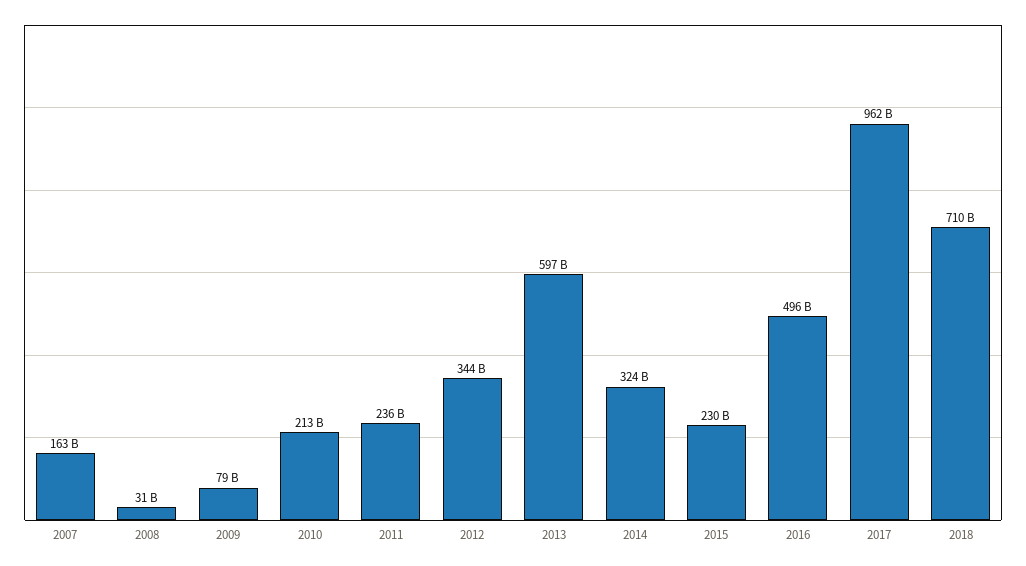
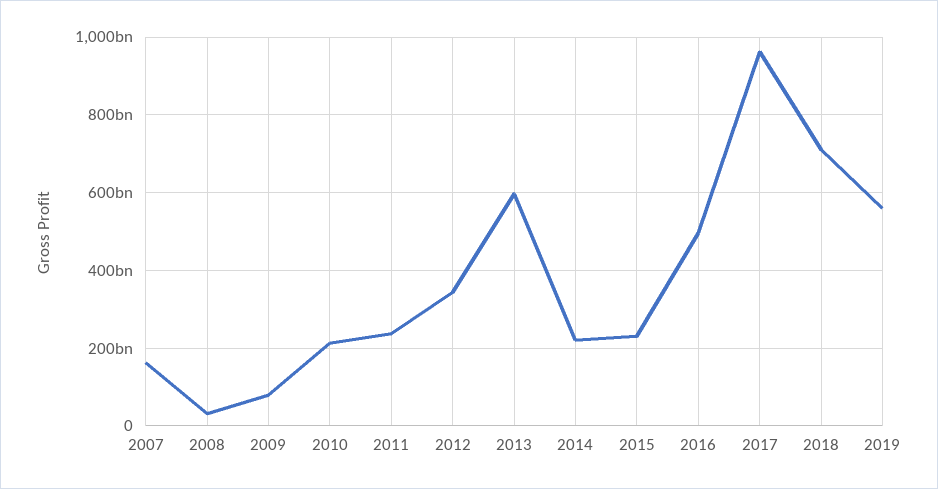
2014: 324000000000 -> 220000000000
2019: none -> 560000000000

